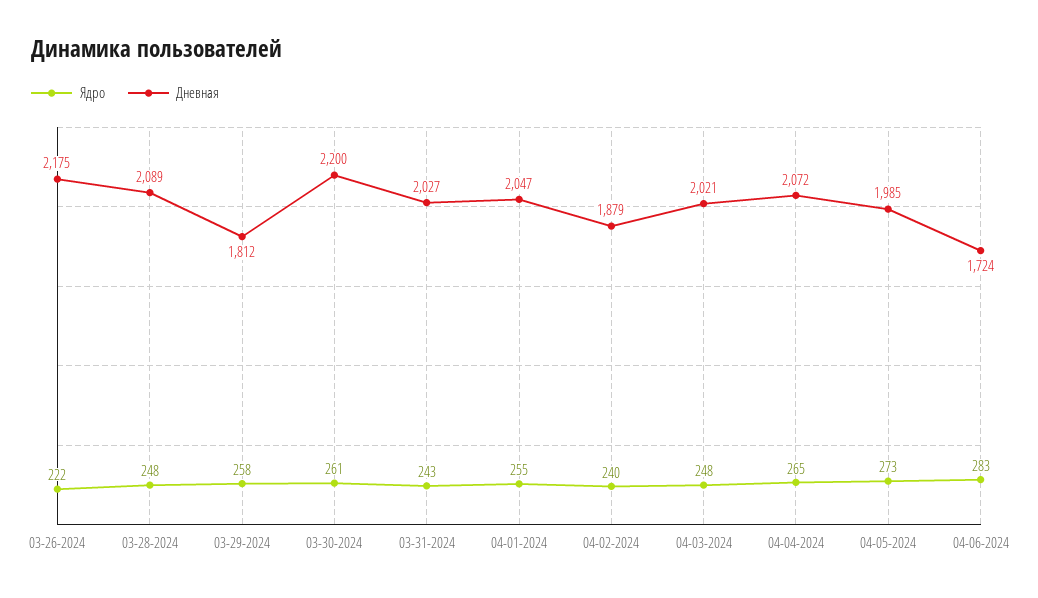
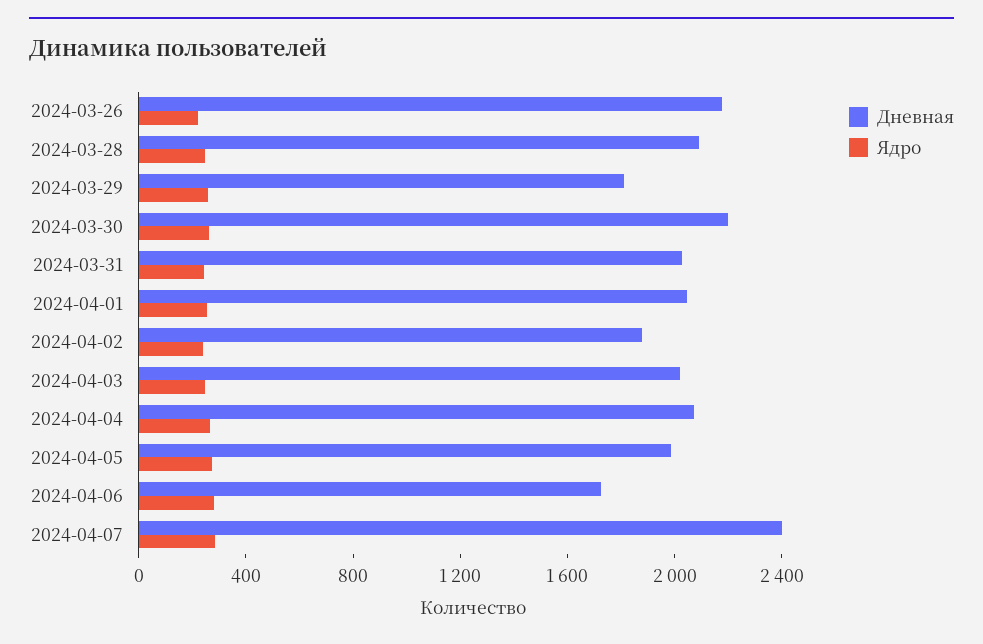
Дневная, 2024-04-07: none -> 2400
Ядро, 2024-04-07: none -> 300

